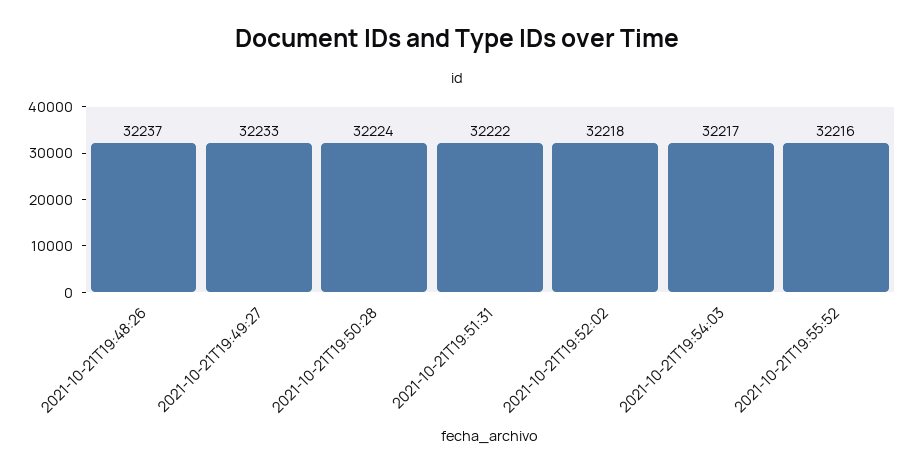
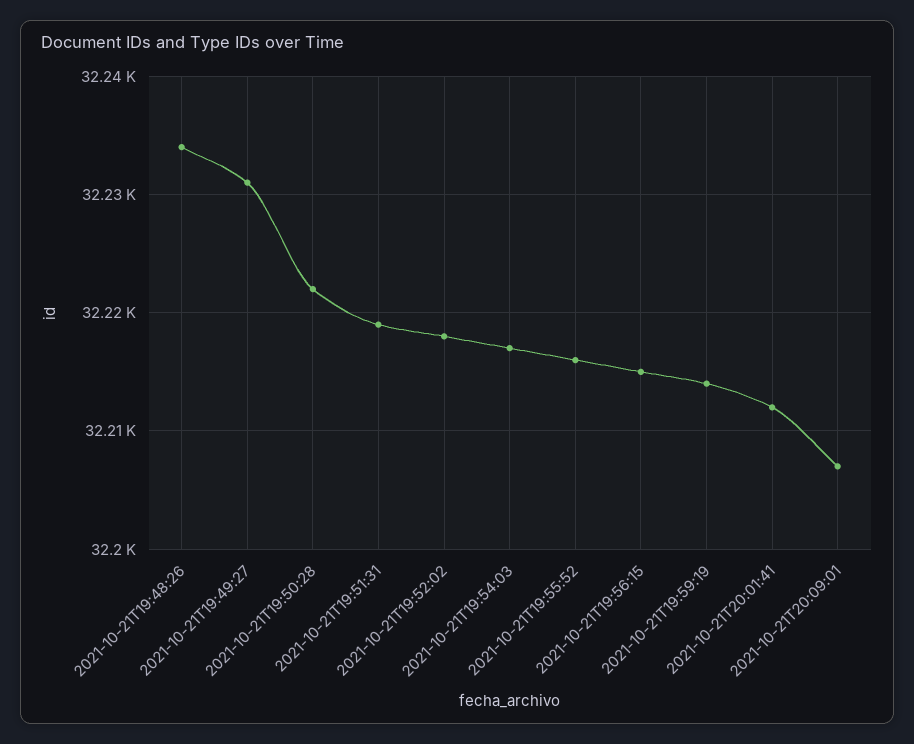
2021-10-21T19:48:26: 32237 -> 32234
2021-10-21T19:49:27: 32233 -> 32231
2021-10-21T19:50:28: 32224 -> 32222
2021-10-21T19:51:31: 32222 -> 32219
2021-10-21T19:56:15: none -> 32215
2021-10-21T19:59:19: none -> 32214
2021-10-21T20:01:41: none -> 32212
2021-10-21T20:09:01: none -> 32207

